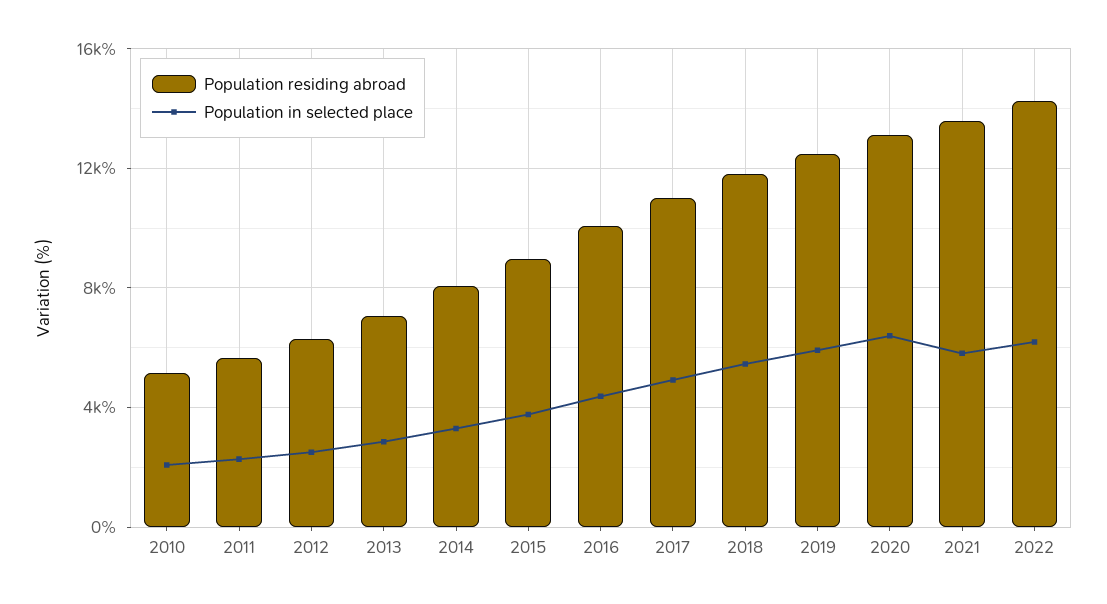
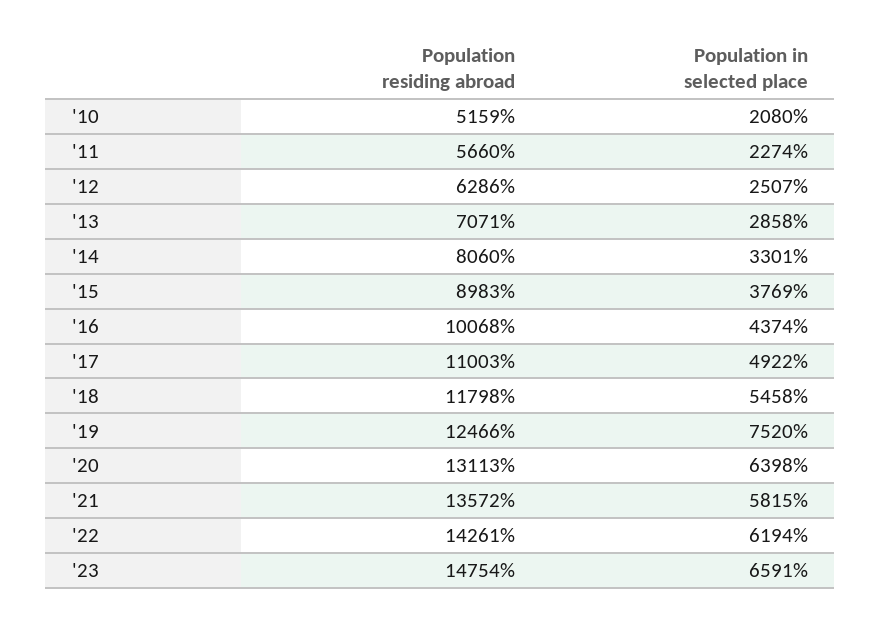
Population in selected place, 2019: 6000 -> 7520
Population residing abroad, '23: none -> 14754
Population in selected place, '23: none -> 6591

